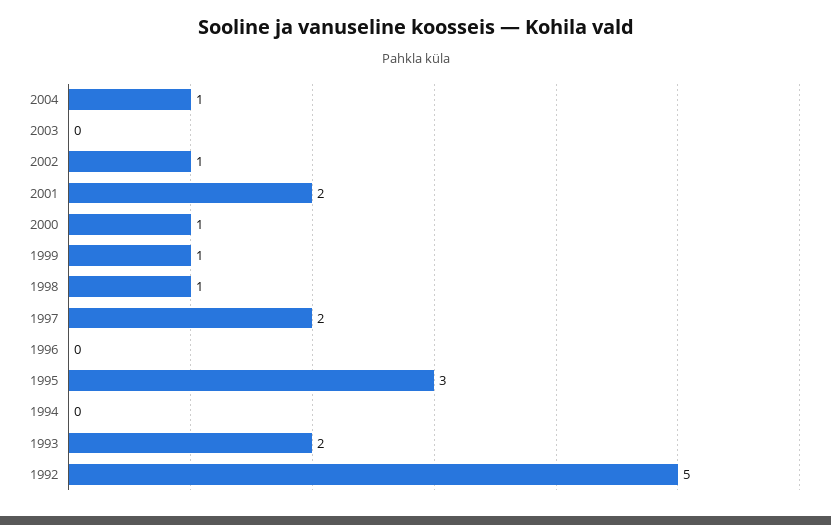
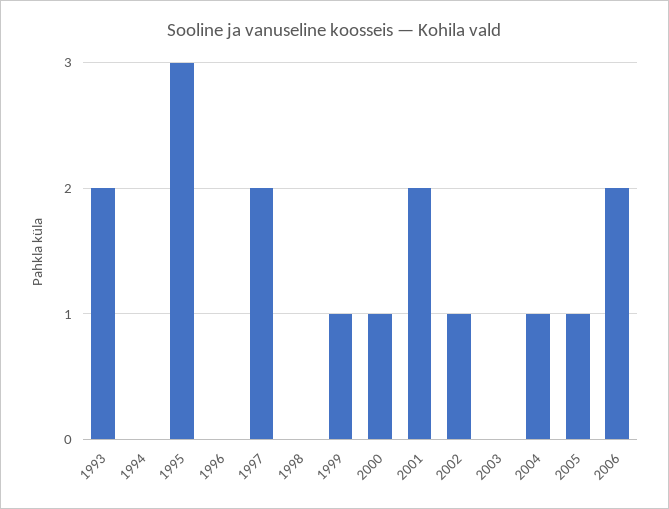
1998: 1 -> 0
1992: 5 -> none
2005: none -> 1
2006: none -> 2

